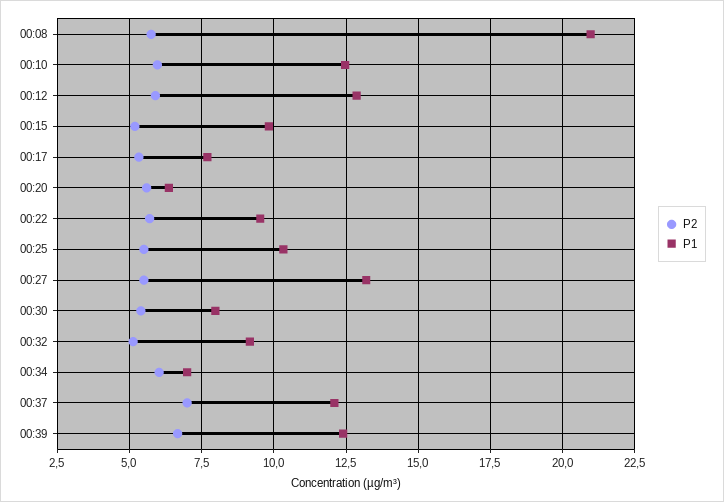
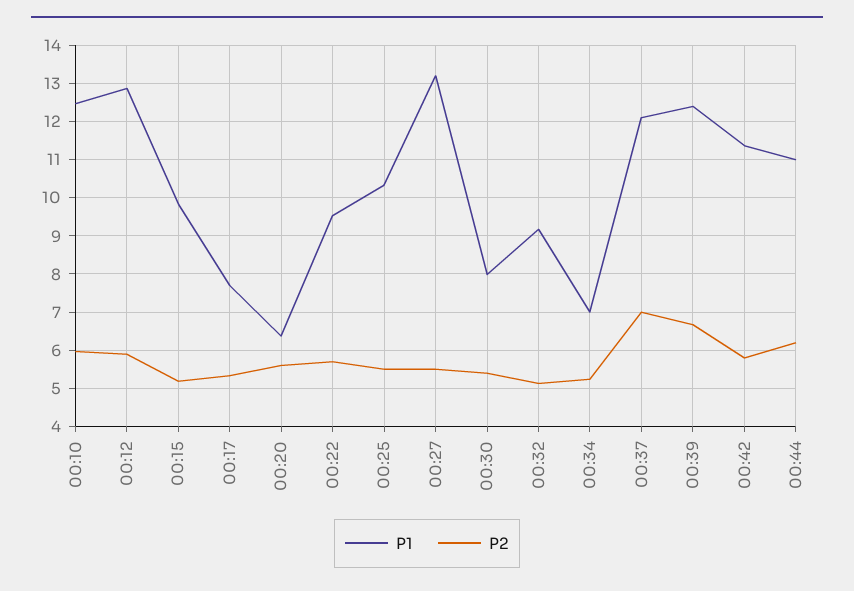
P2, 00:08: 5.75 -> none
P1, 00:08: 21 -> none
P2, 00:34: 6 -> 5.2
P1, 00:42: none -> 11.4
P2, 00:42: none -> 5.8
P1, 00:44: none -> 11
P2, 00:44: none -> 6.2

